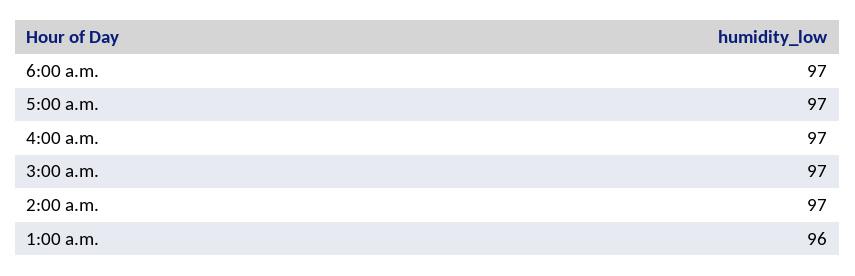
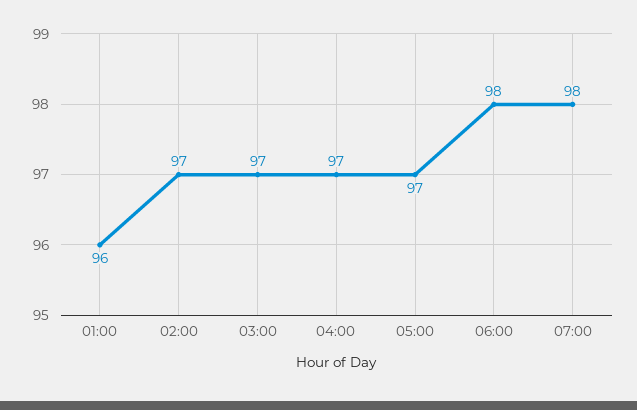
6:00 a.m.: 97 -> 98
07:00: none -> 98

